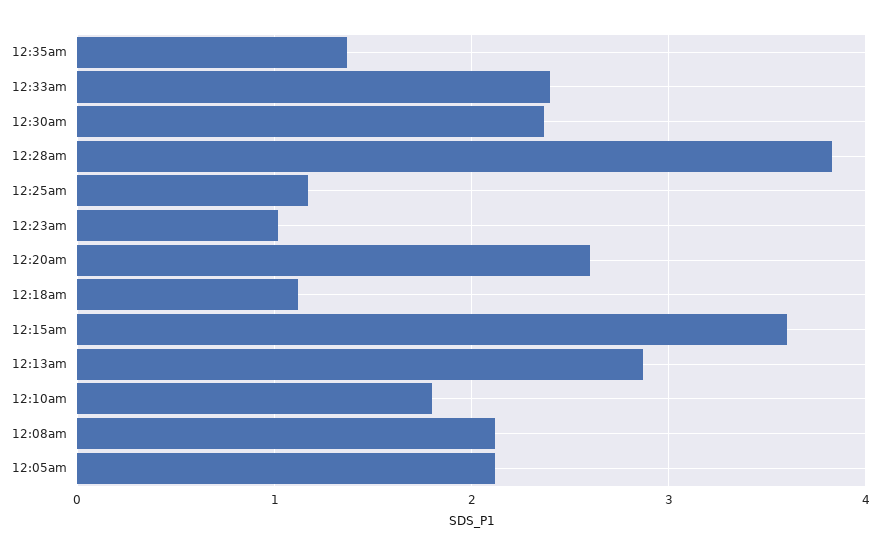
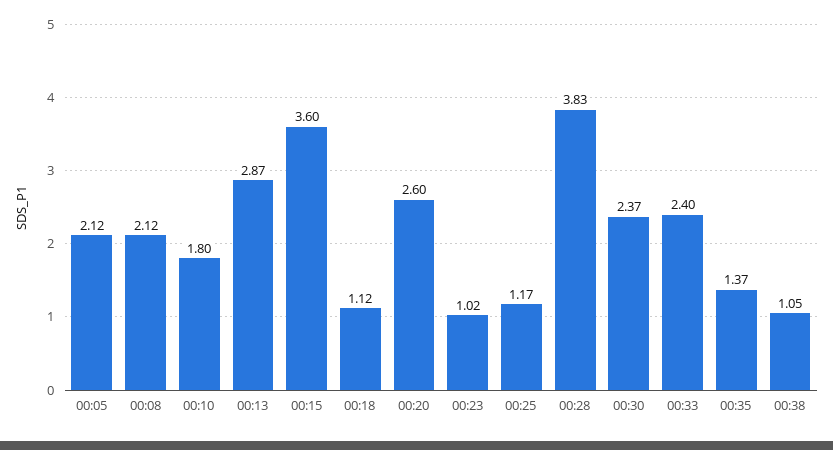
00:38: none -> 1.05

